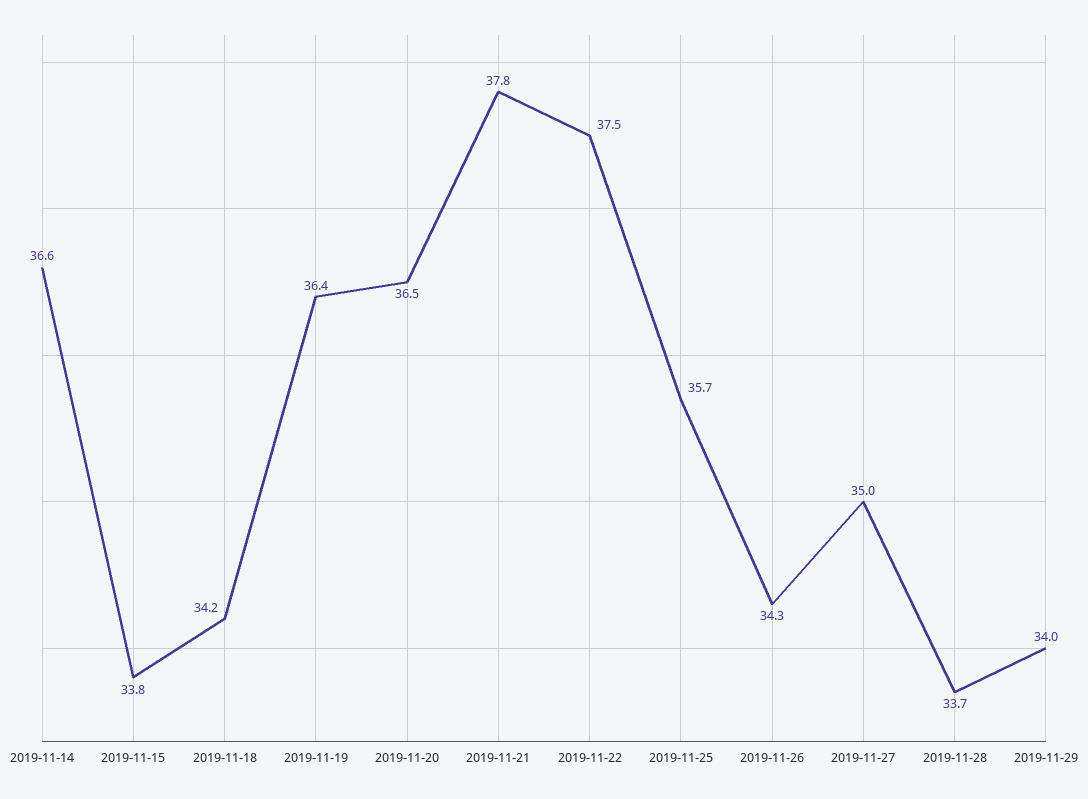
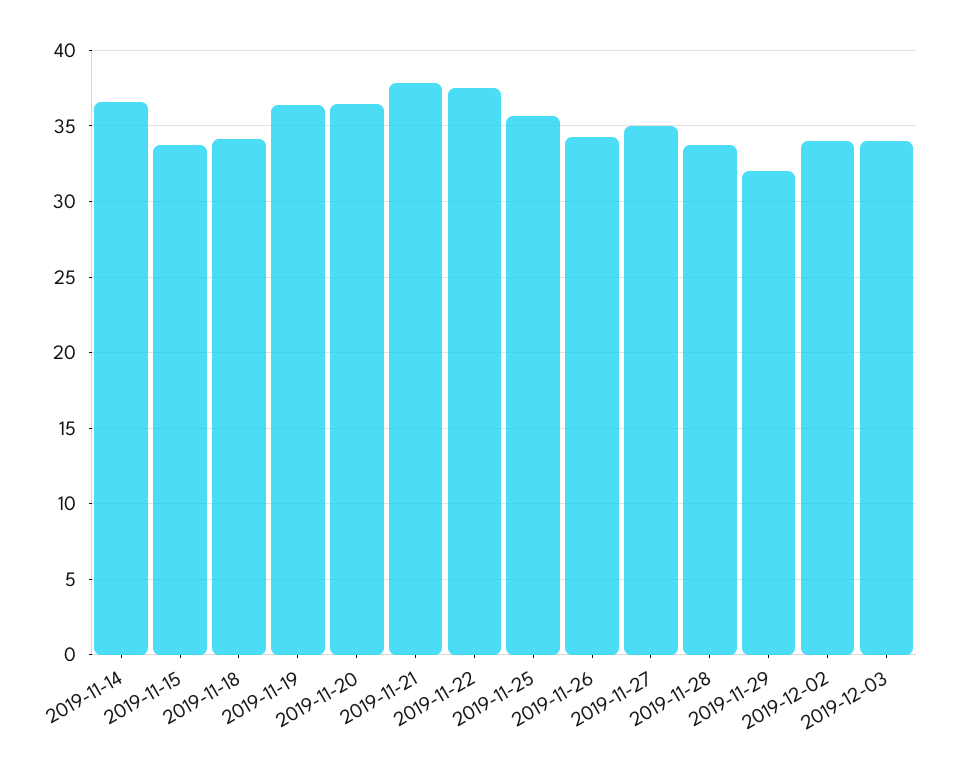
2019-11-29: 34 -> 32
2019-12-02: none -> 34
2019-12-03: none -> 34

